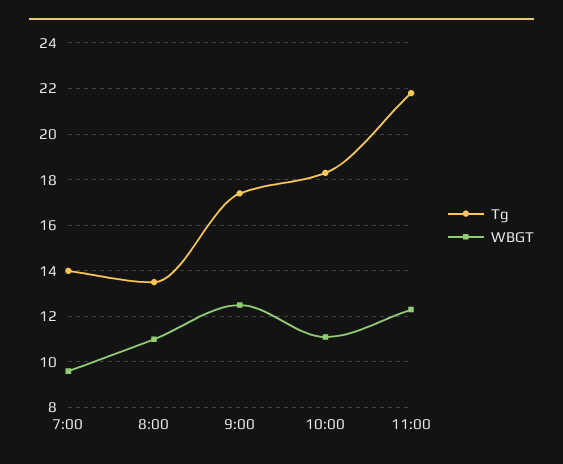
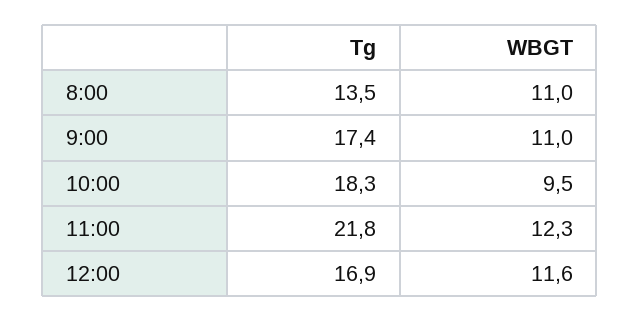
Tg, 7:00: 14 -> none
WBGT, 7:00: 9.5 -> none
WBGT, 9:00: 12.5 -> 11
WBGT, 10:00: 11 -> 9.5
Tg, 12:00: none -> 16.9
WBGT, 12:00: none -> 11.6

